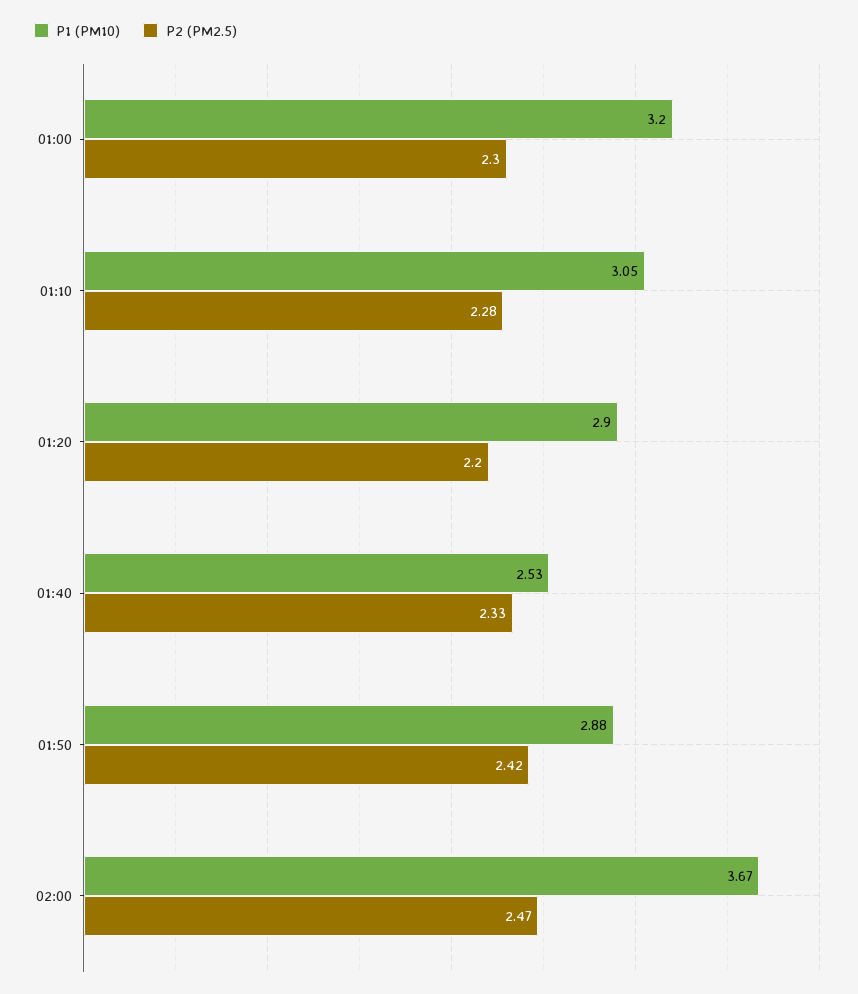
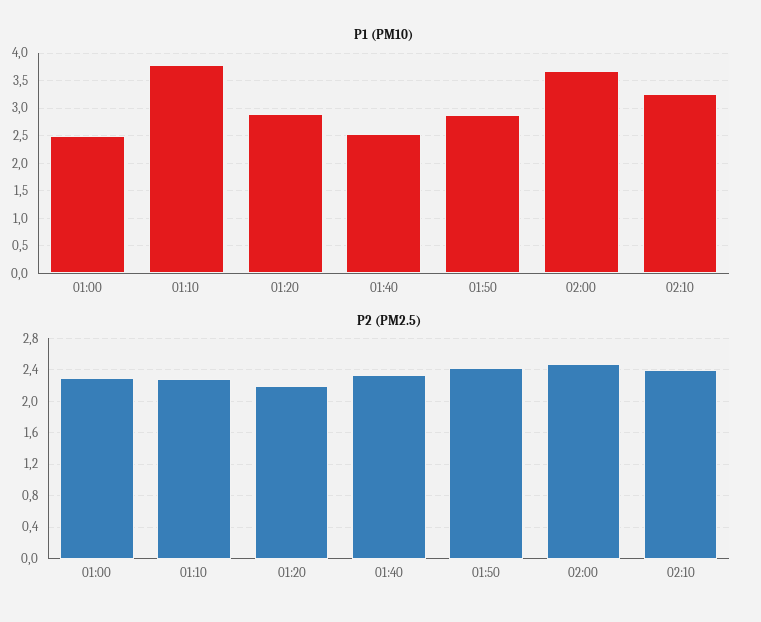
P1 (PM10), 01:00: 3.2 -> 2.5
P1 (PM10), 01:10: 3.05 -> 3.75
P1 (PM10), 02:10: none -> 3.25
P2 (PM2.5), 02:10: none -> 2.4

